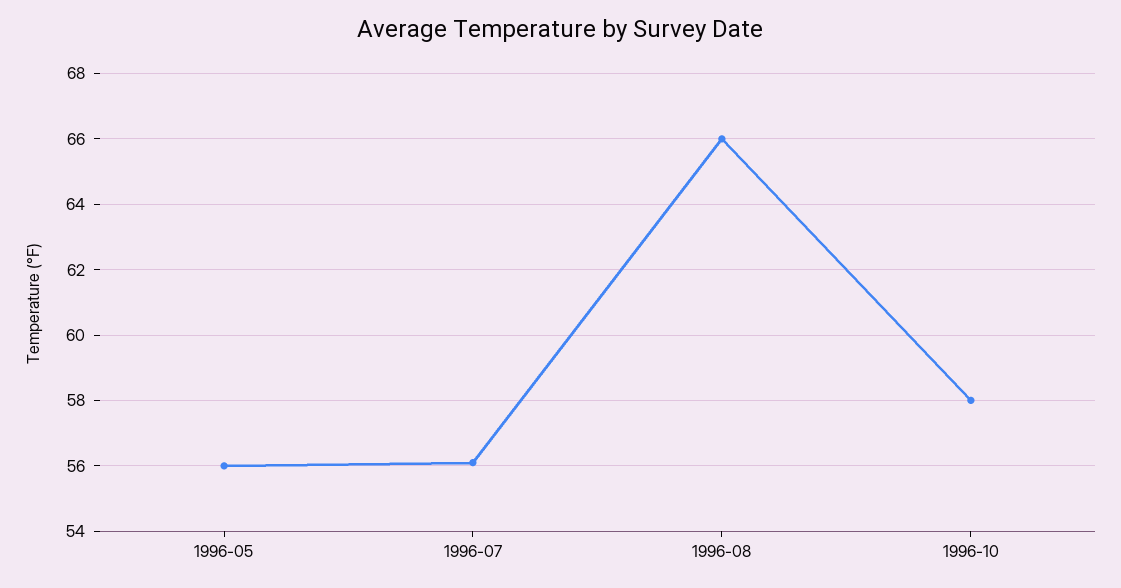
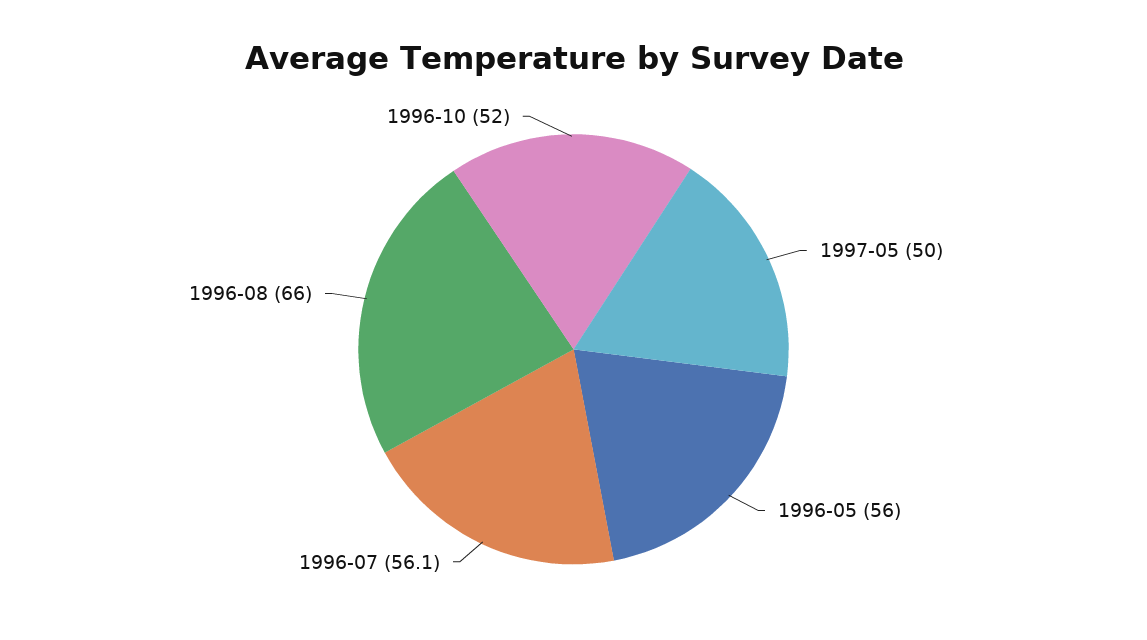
1996-10: 58 -> 52
1997-05: none -> 50

